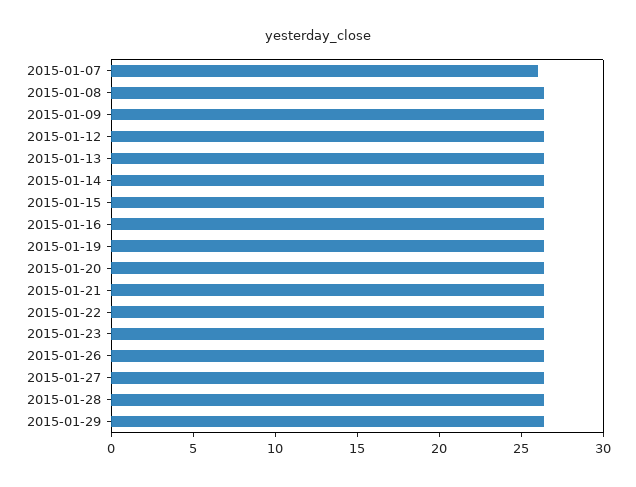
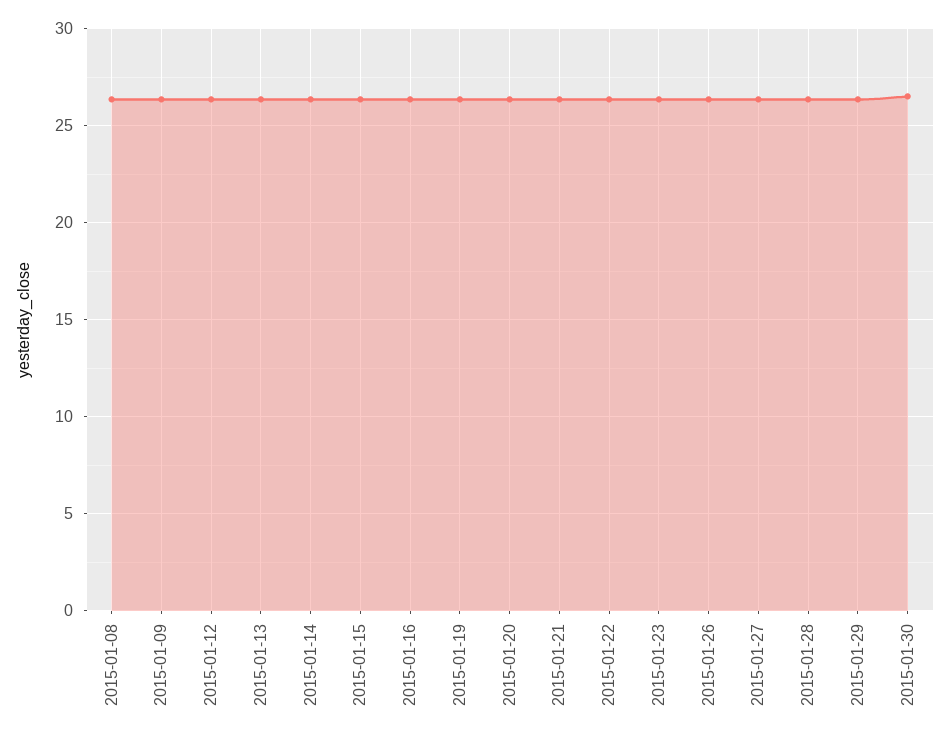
2015-01-07: 26 -> none
2015-01-30: none -> 26.5

